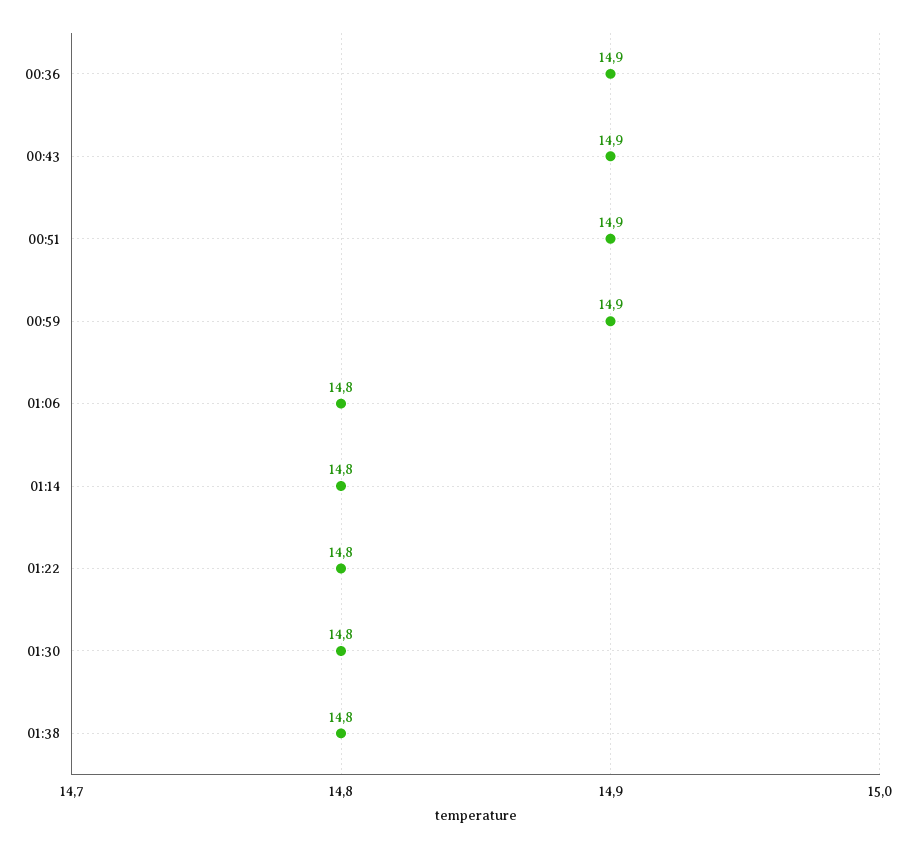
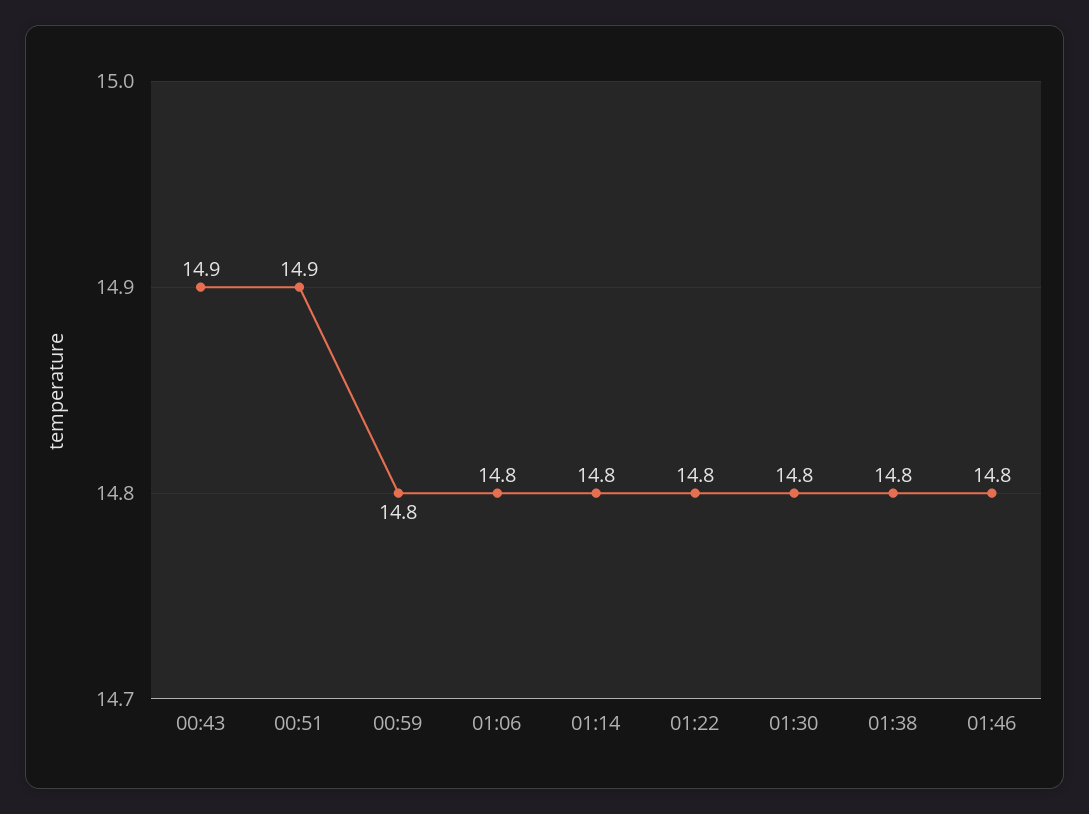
00:36: 14.9 -> none
00:59: 14.9 -> 14.8
01:46: none -> 14.8

